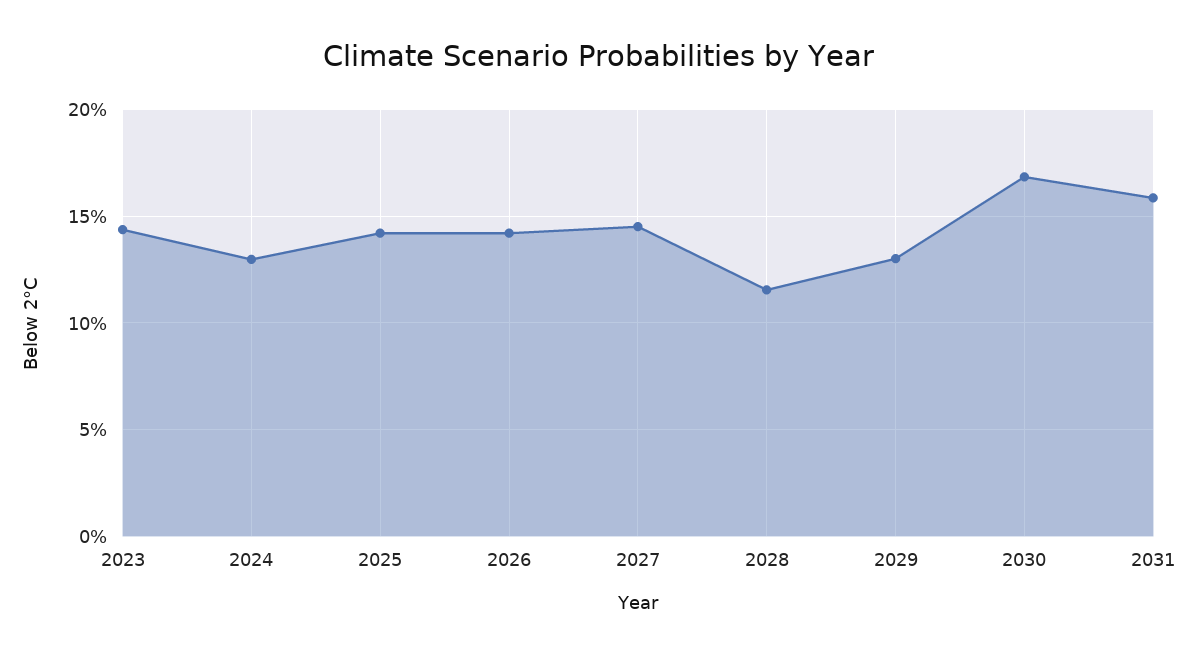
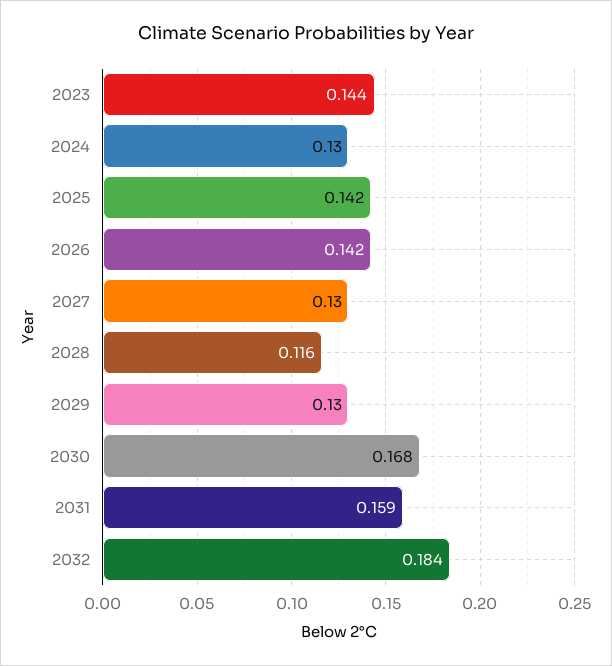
2027: 0.145 -> 0.13
2032: none -> 0.184

